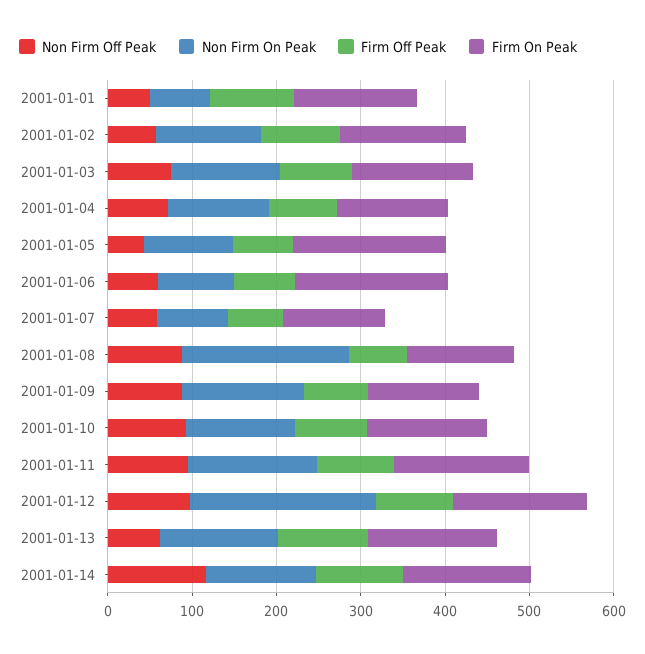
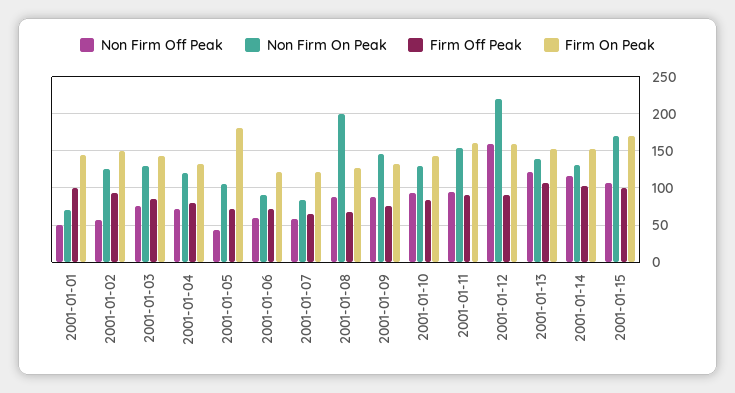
Firm On Peak, 2001-01-06: 180 -> 120
Non Firm Off Peak, 2001-01-12: 100 -> 160
Non Firm Off Peak, 2001-01-13: 60 -> 120
Non Firm Off Peak, 2001-01-15: none -> 110
Non Firm On Peak, 2001-01-15: none -> 170
Firm Off Peak, 2001-01-15: none -> 100
Firm On Peak, 2001-01-15: none -> 170

